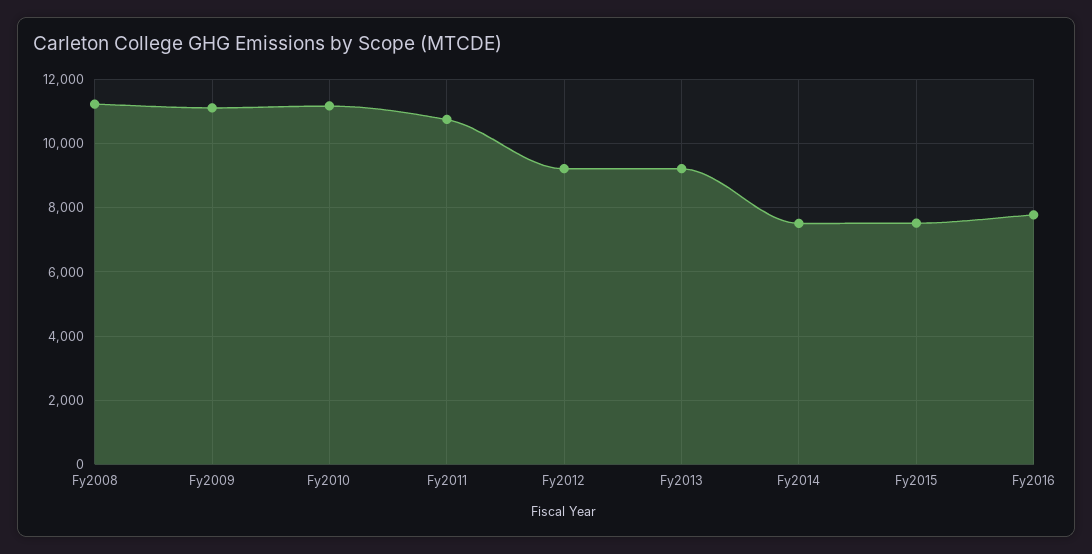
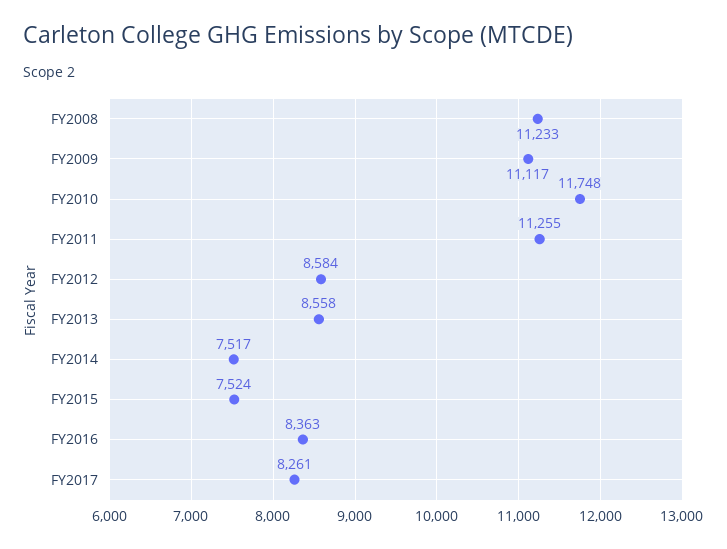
Fy2010: 11200 -> 11748
Fy2011: 10800 -> 11255
Fy2012: 9200 -> 8584
Fy2013: 9200 -> 8558
Fy2016: 7800 -> 8363
FY2017: none -> 8261

